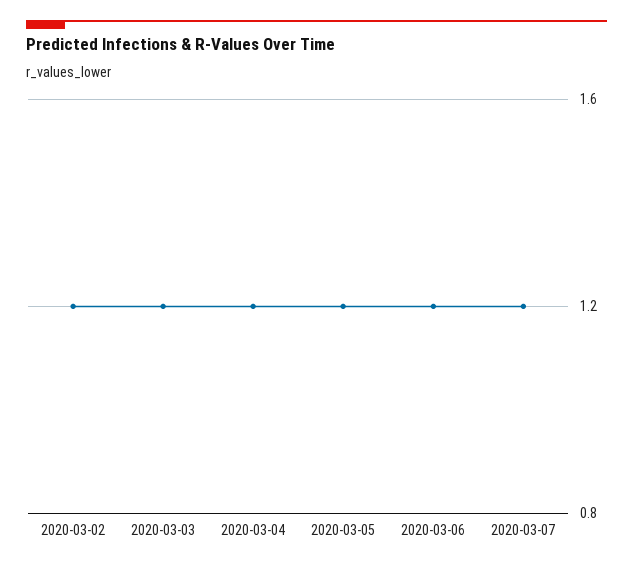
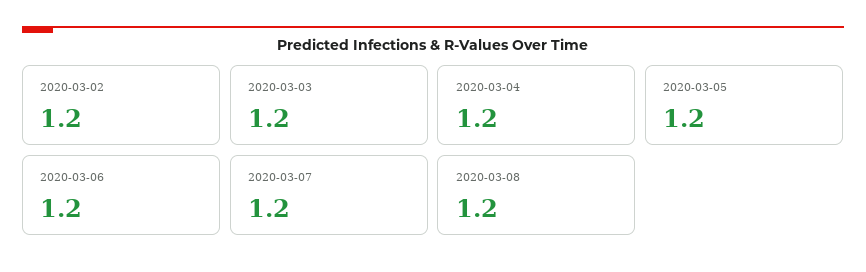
2020-03-08: none -> 1.2

